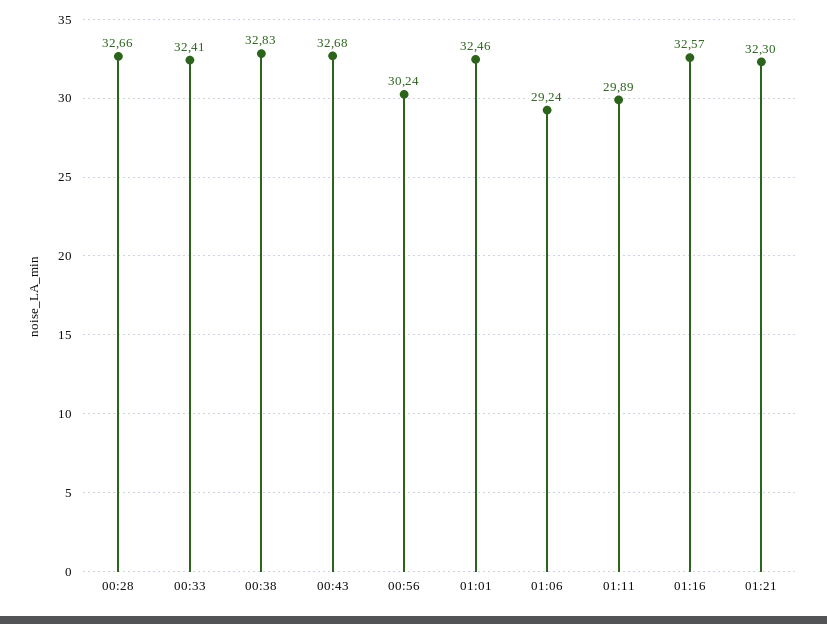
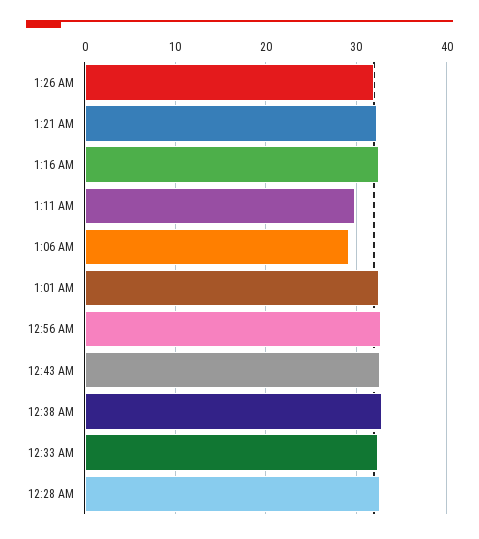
00:56: 30.24 -> 33
1:26 AM: none -> 32

